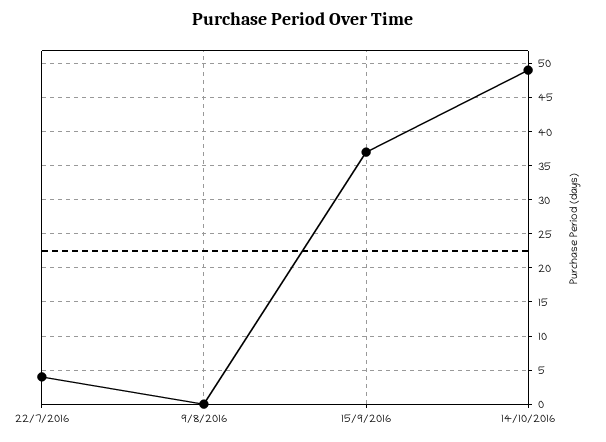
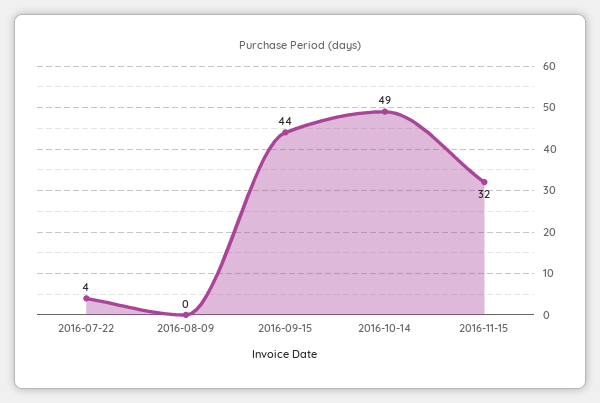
15/9/2016: 37 -> 44
2016-11-15: none -> 32

